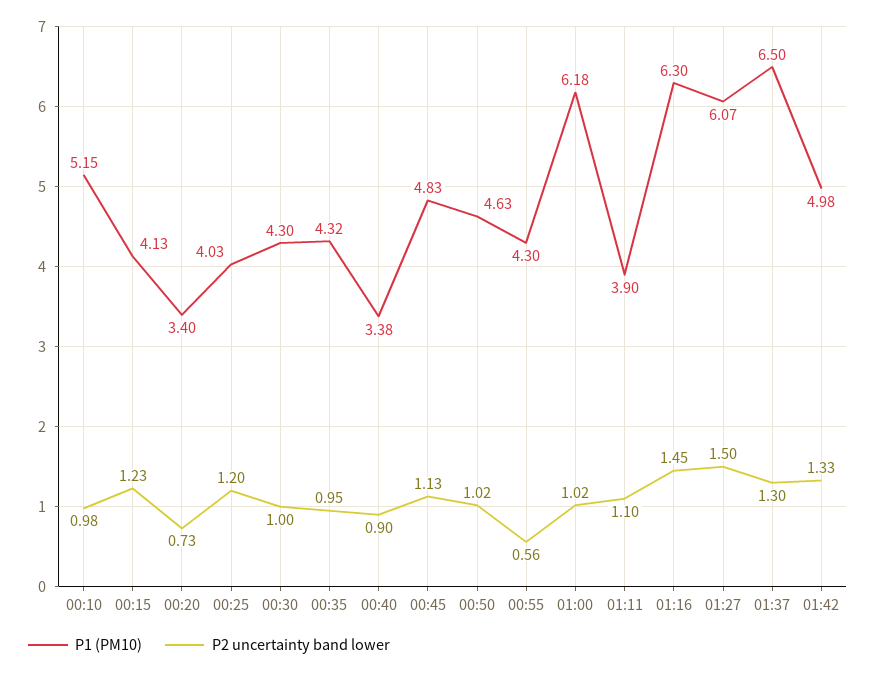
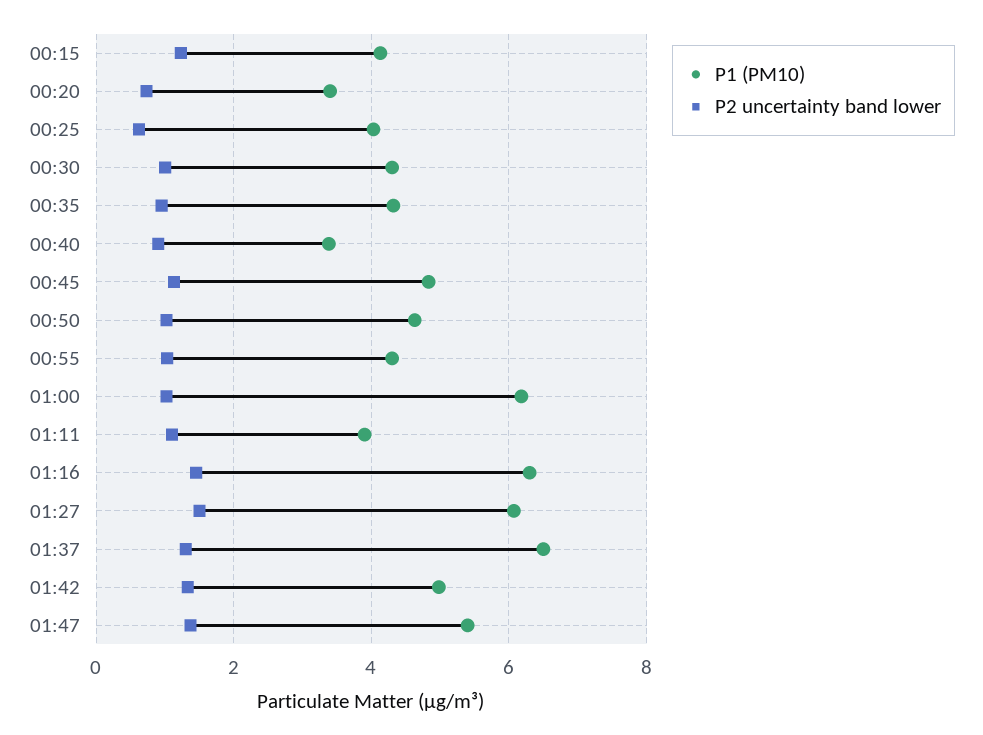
P1 (PM10), 00:10: 5.15 -> none
P2 uncertainty band lower, 00:10: 0.98 -> none
P2 uncertainty band lower, 00:25: 1.2 -> 0.6
P2 uncertainty band lower, 00:55: 0.56 -> 1
P1 (PM10), 01:47: none -> 5.4
P2 uncertainty band lower, 01:47: none -> 1.4

